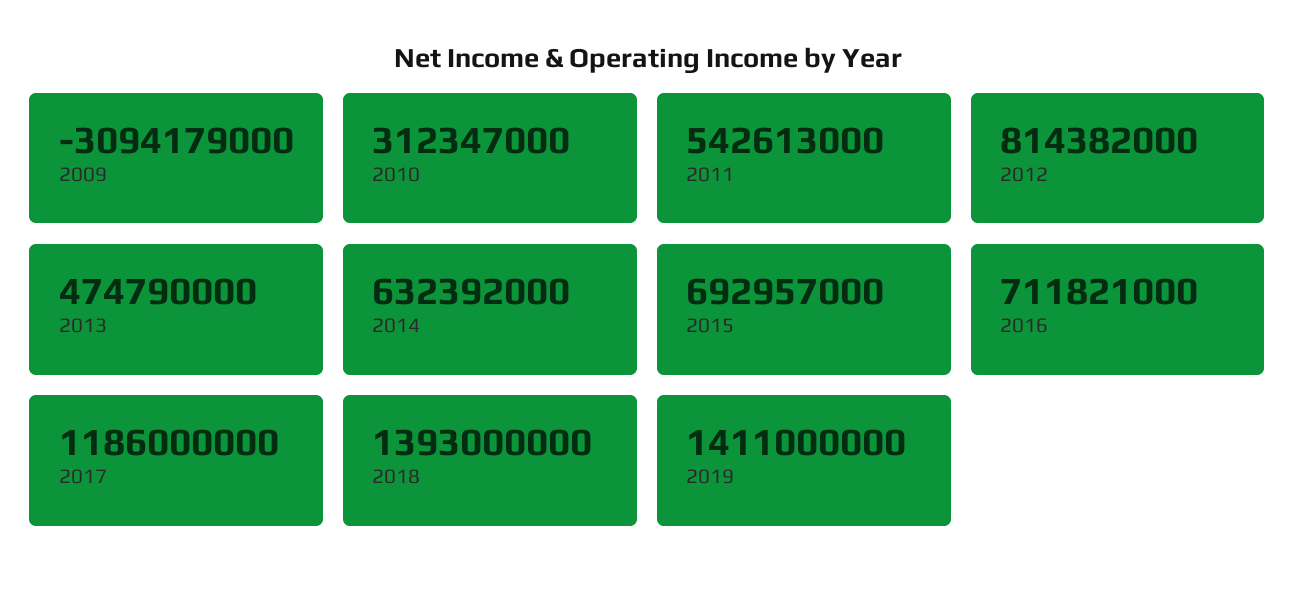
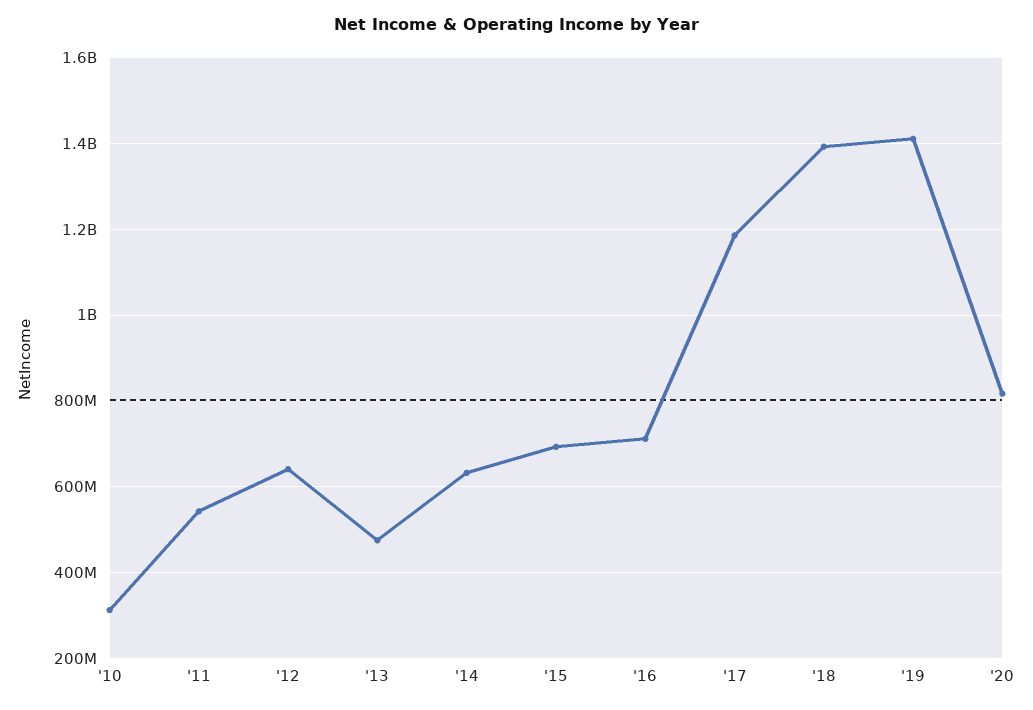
2009: -3094179000 -> none
2012: 814382000 -> 640000000
'20: none -> 820000000

